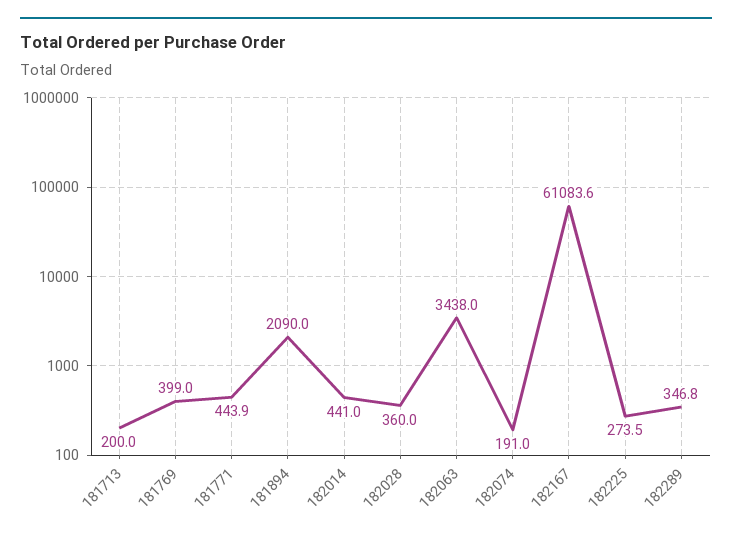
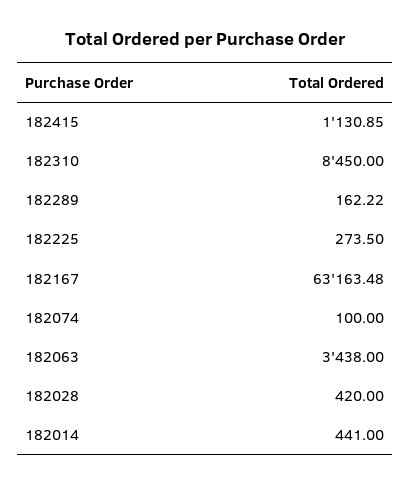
181713: 200 -> none
181769: 399 -> none
181771: 443.9 -> none
181894: 2090 -> none
182028: 360 -> 420
182074: 191 -> 100
182167: 61083.6 -> 63163.48
182289: 346.8 -> 162.22
182415: none -> 1130.85
182310: none -> 8450

